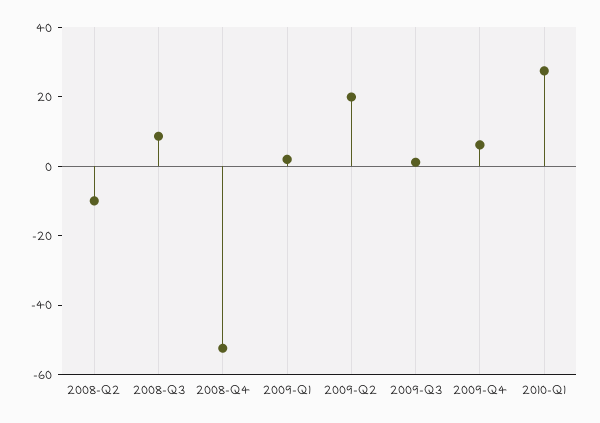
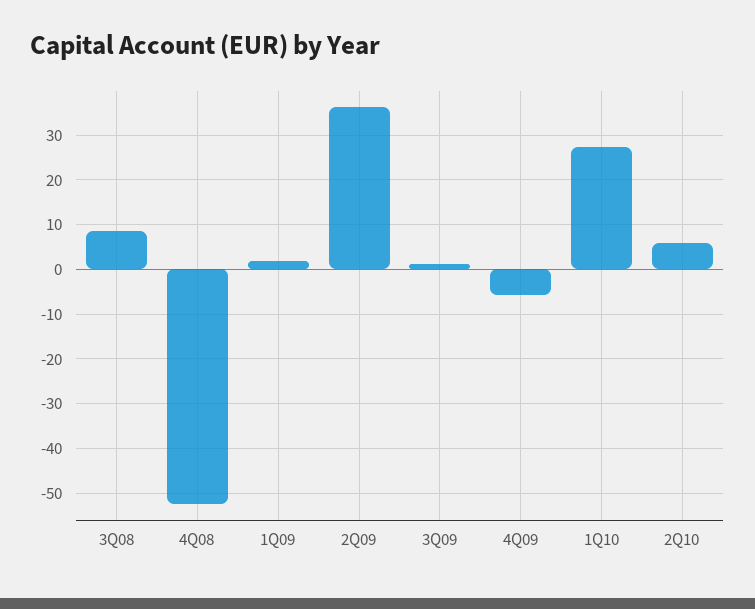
2008-Q2: -10 -> none
2009-Q2: 20 -> 36
2009-Q4: 5 -> -6
2Q10: none -> 6

